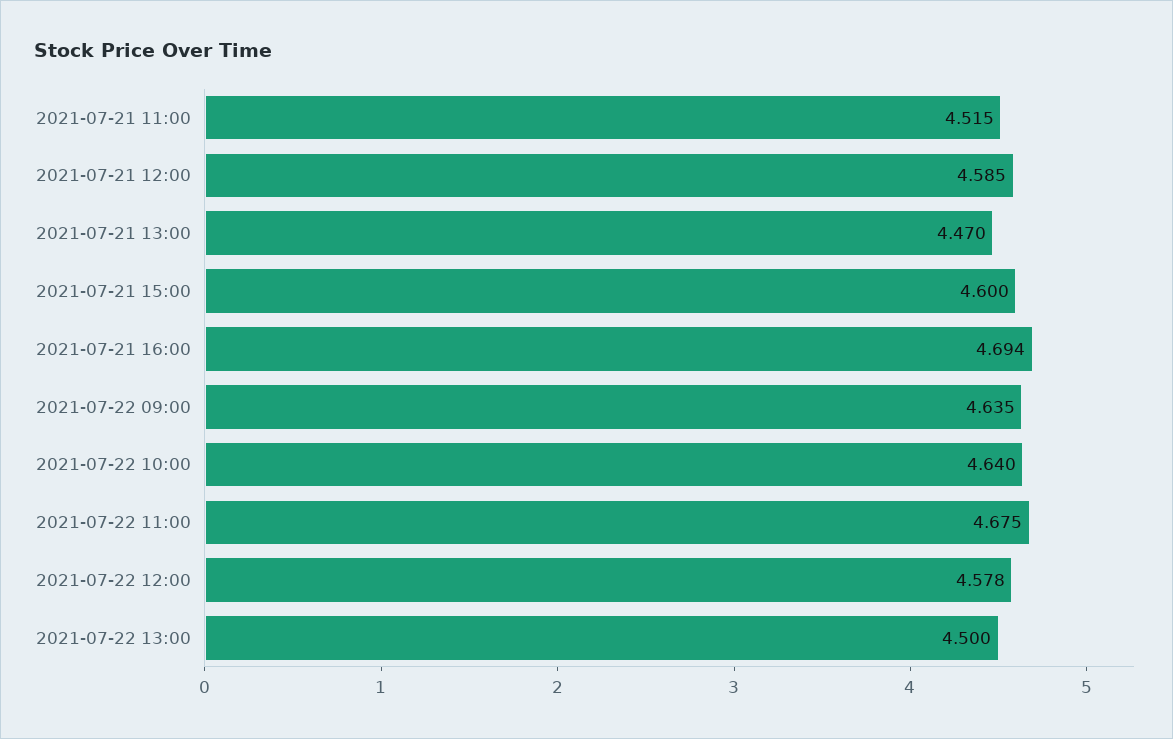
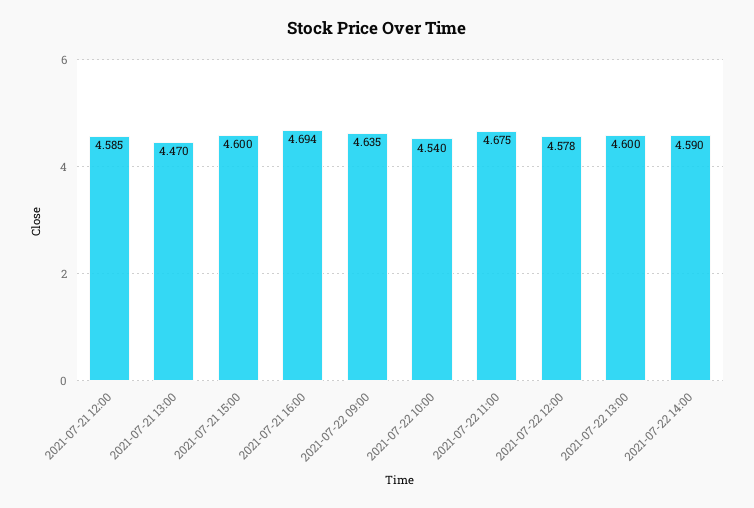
2021-07-21 11:00: 4.515 -> none
2021-07-22 10:00: 4.64 -> 4.54
2021-07-22 13:00: 4.5 -> 4.6
2021-07-22 14:00: none -> 4.59

